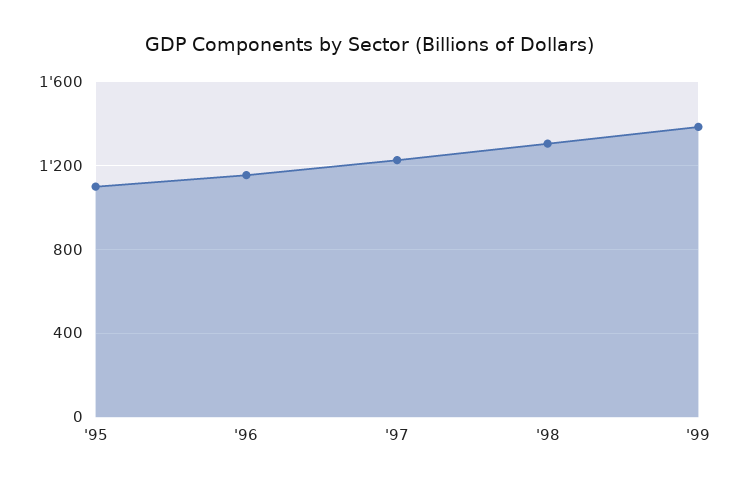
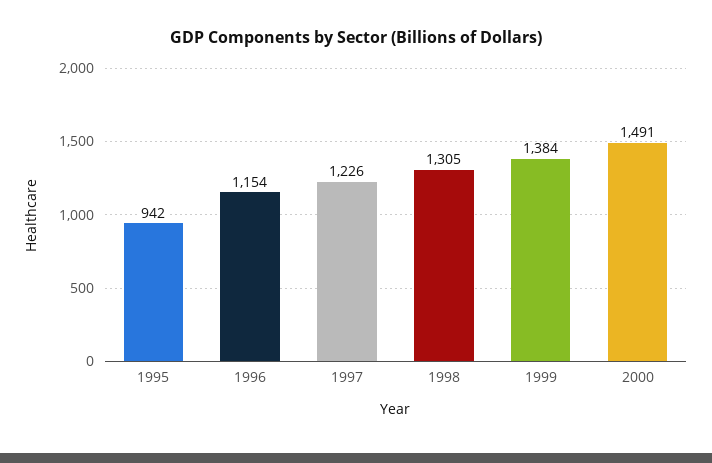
'95: 1100 -> 942
2000: none -> 1491

